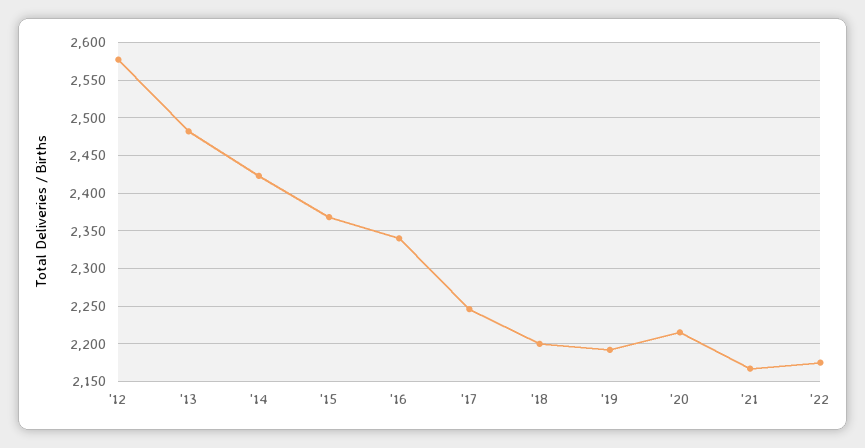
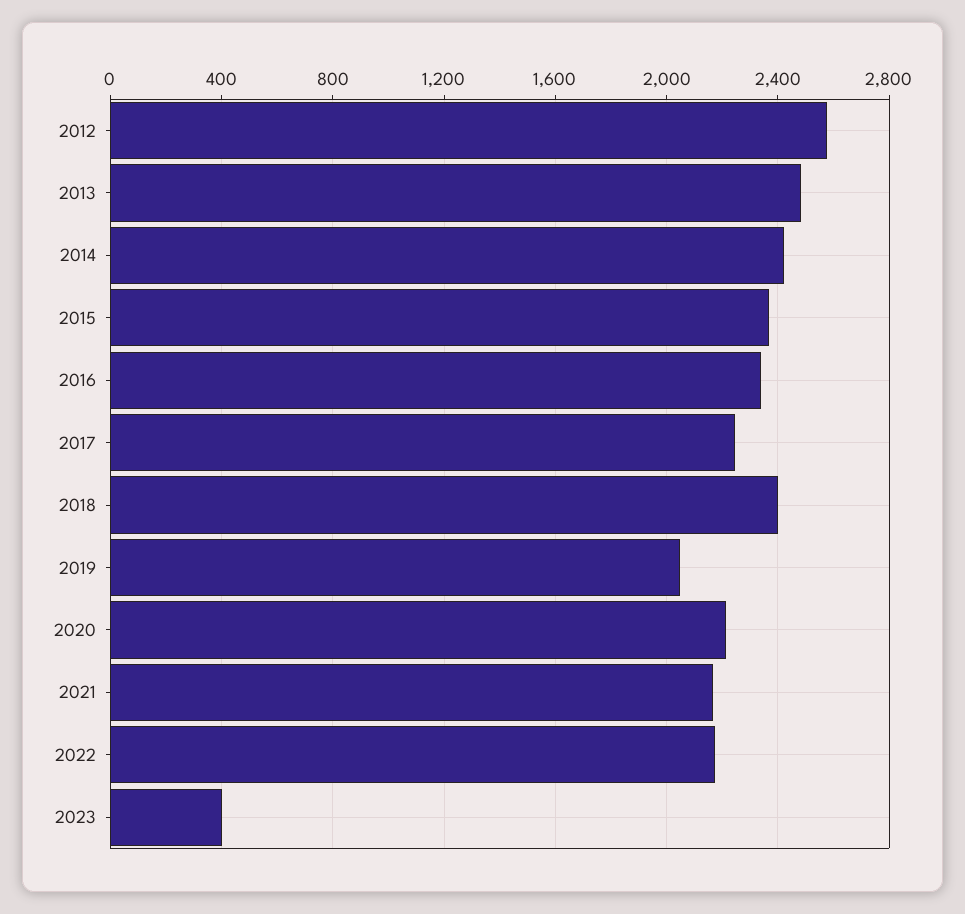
'18: 2200 -> 2400
'19: 2190 -> 2050
2023: none -> 400

